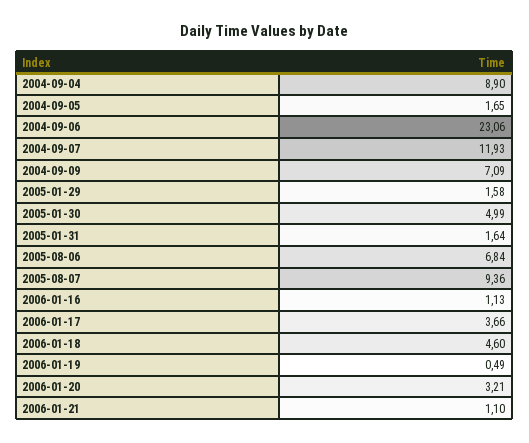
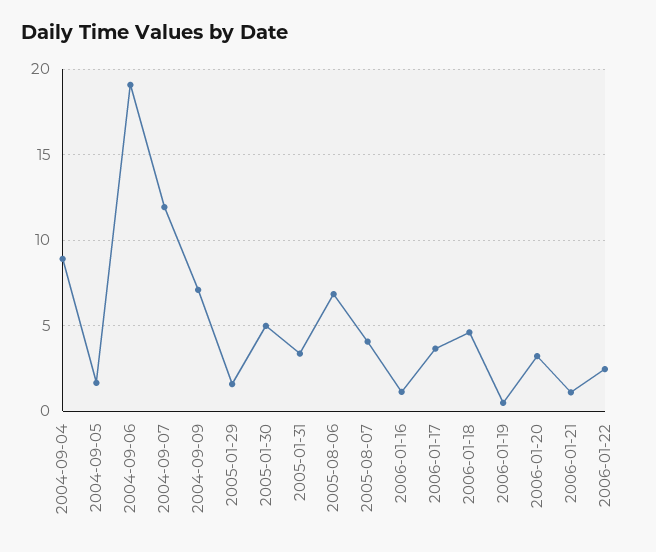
2004-09-06: 23.06 -> 19
2005-01-31: 1.64 -> 3.5
2005-08-07: 9.36 -> 4
2006-01-22: none -> 2.5

